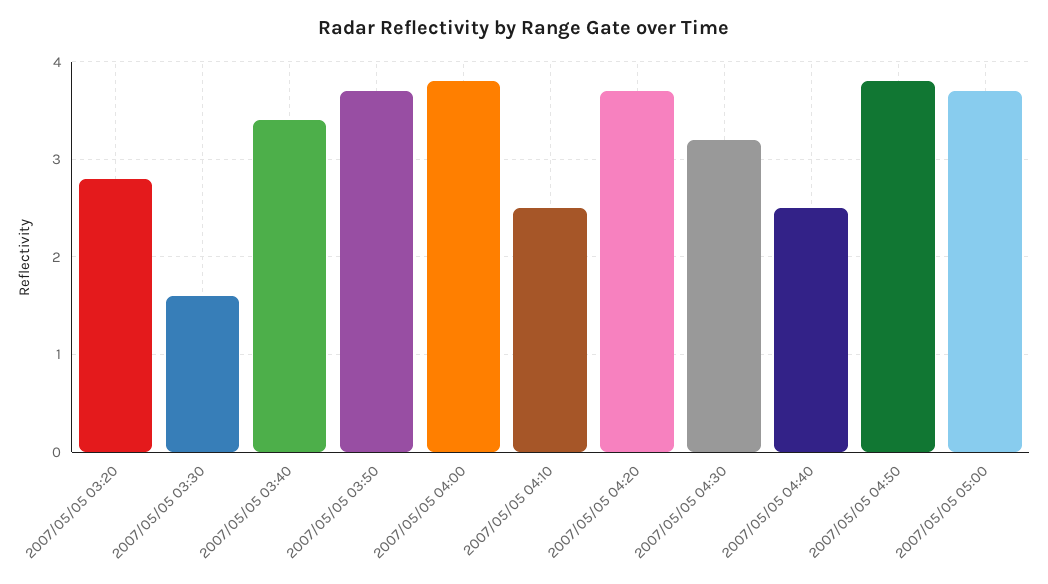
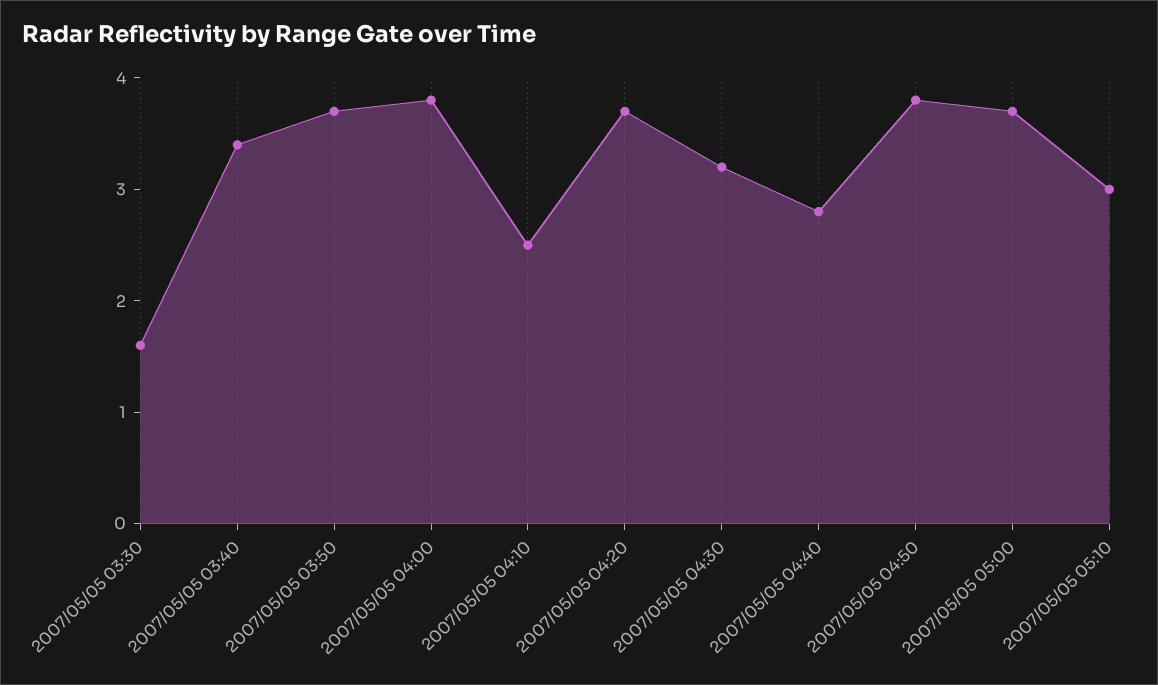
2007/05/05 03:20: 2.8 -> none
2007/05/05 04:40: 2.5 -> 2.8
2007/05/05 05:10: none -> 3

